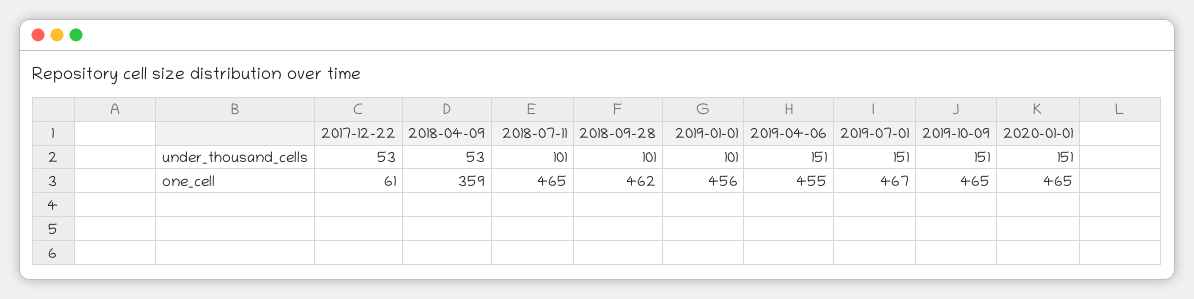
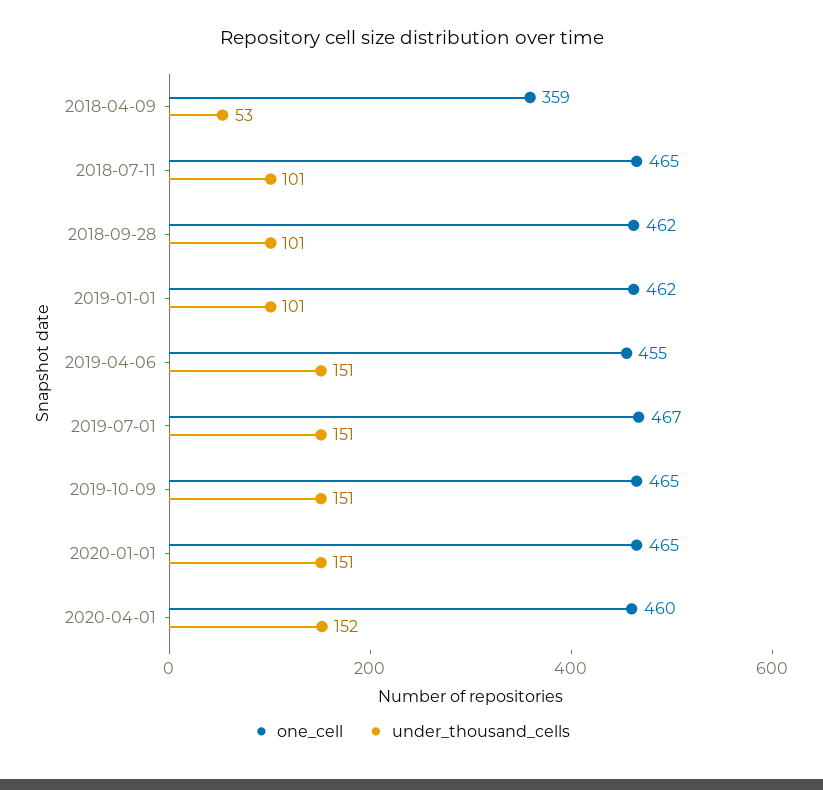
under_thousand_cells, 2017-12-22: 53 -> none
one_cell, 2017-12-22: 61 -> none
one_cell, 2019-01-01: 456 -> 462
one_cell, 2020-04-01: none -> 460
under_thousand_cells, 2020-04-01: none -> 152

